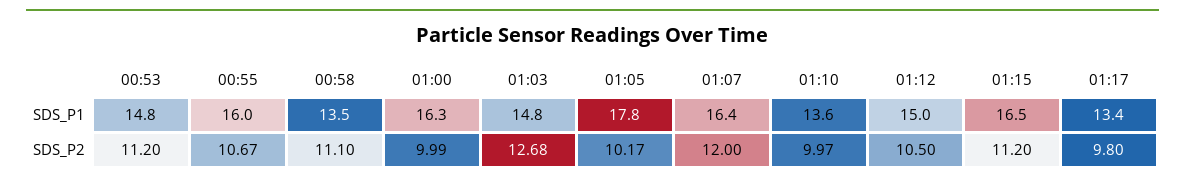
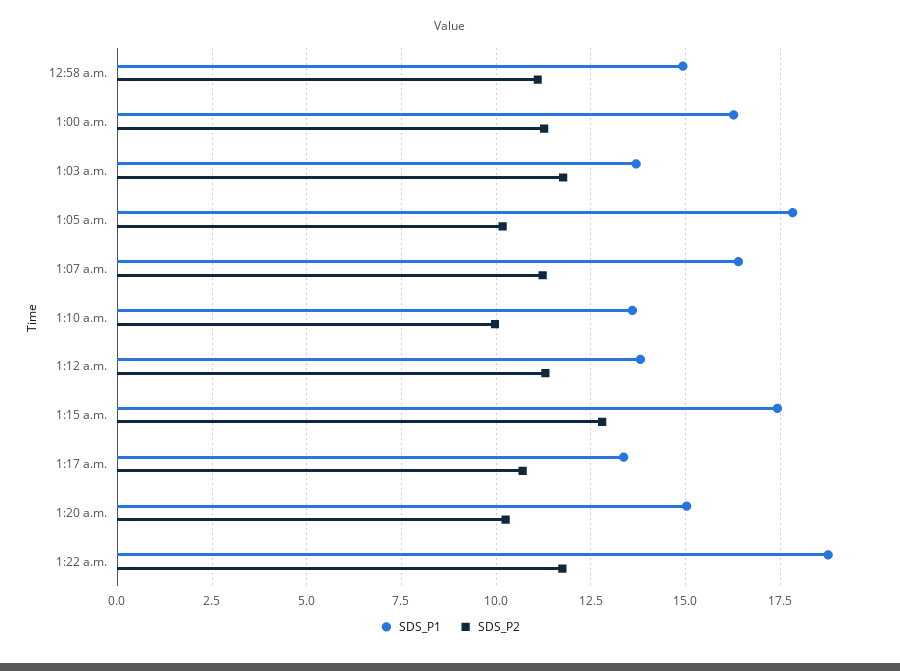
SDS_P1, 00:53: 14.8 -> none
SDS_P1, 00:55: 16 -> none
SDS_P1, 00:58: 13.5 -> 15
SDS_P1, 01:03: 14.8 -> 13.75
SDS_P1, 01:12: 15 -> 13.75
SDS_P1, 01:15: 16.5 -> 17.5
SDS_P2, 00:53: 11.2 -> none
SDS_P2, 00:55: 10.67 -> none
SDS_P2, 01:00: 9.99 -> 11.25
SDS_P2, 01:03: 12.68 -> 11.75
SDS_P2, 01:07: 12 -> 11.25
SDS_P2, 01:12: 10.5 -> 11.25
SDS_P2, 01:15: 11.2 -> 12.75
SDS_P2, 01:17: 9.8 -> 10.75
SDS_P1, 1:20 a.m.: none -> 15
SDS_P2, 1:20 a.m.: none -> 10.25
SDS_P1, 1:22 a.m.: none -> 18.75
SDS_P2, 1:22 a.m.: none -> 11.75

